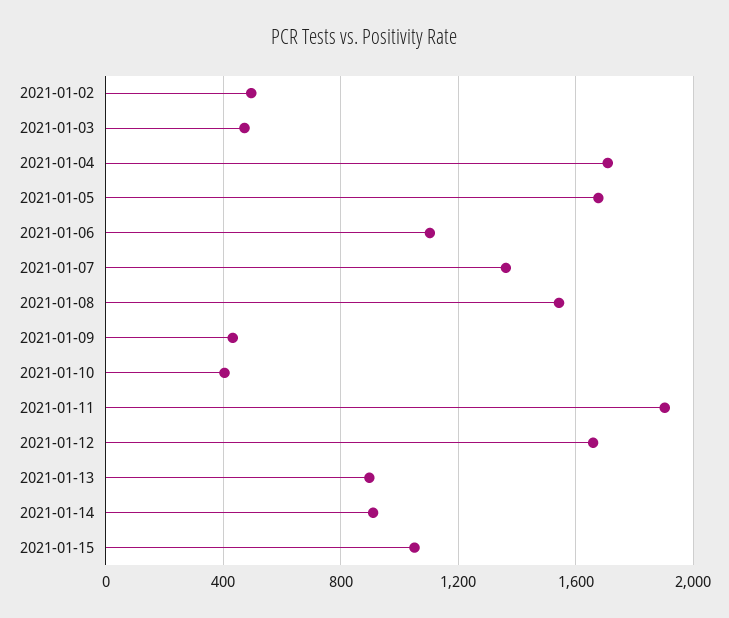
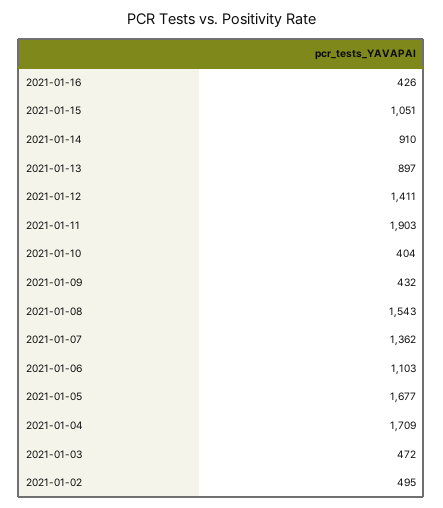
2021-01-12: 1650 -> 1411
2021-01-16: none -> 426

